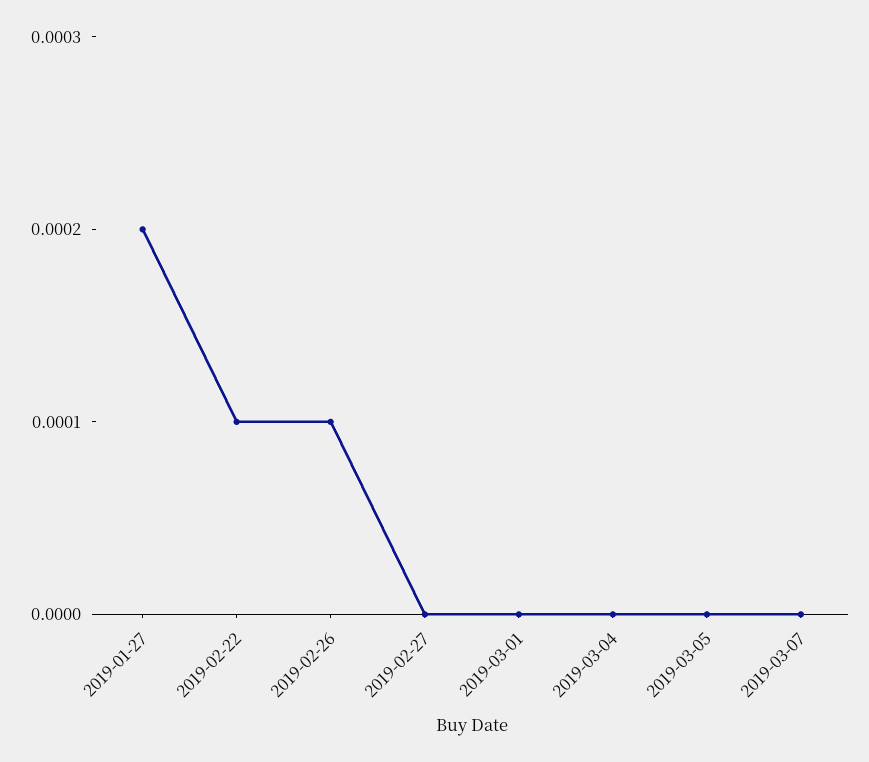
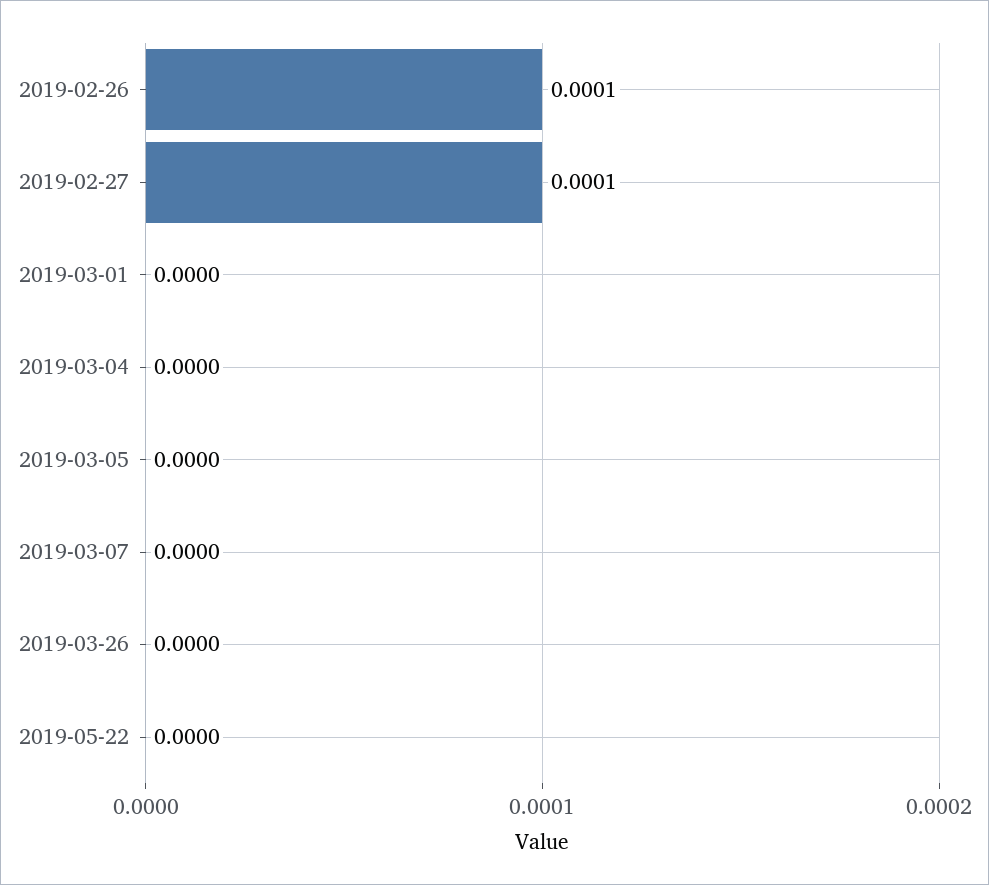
2019-01-27: 0.0002 -> none
2019-02-22: 0.0001 -> none
2019-02-27: 0 -> 0.0001
2019-03-26: none -> 0
2019-05-22: none -> 0

